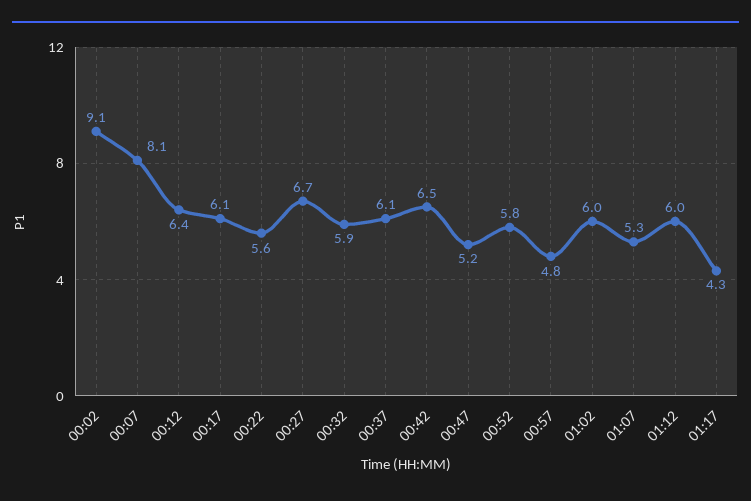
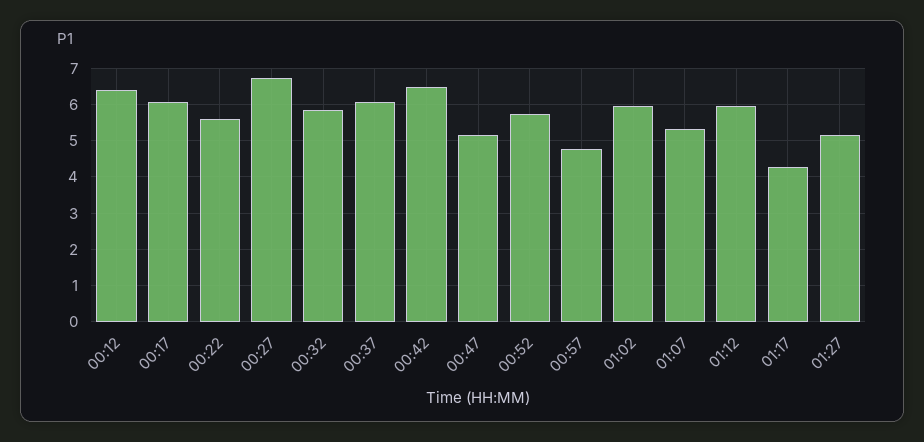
00:02: 9.1 -> none
00:07: 8.1 -> none
01:27: none -> 5.2

